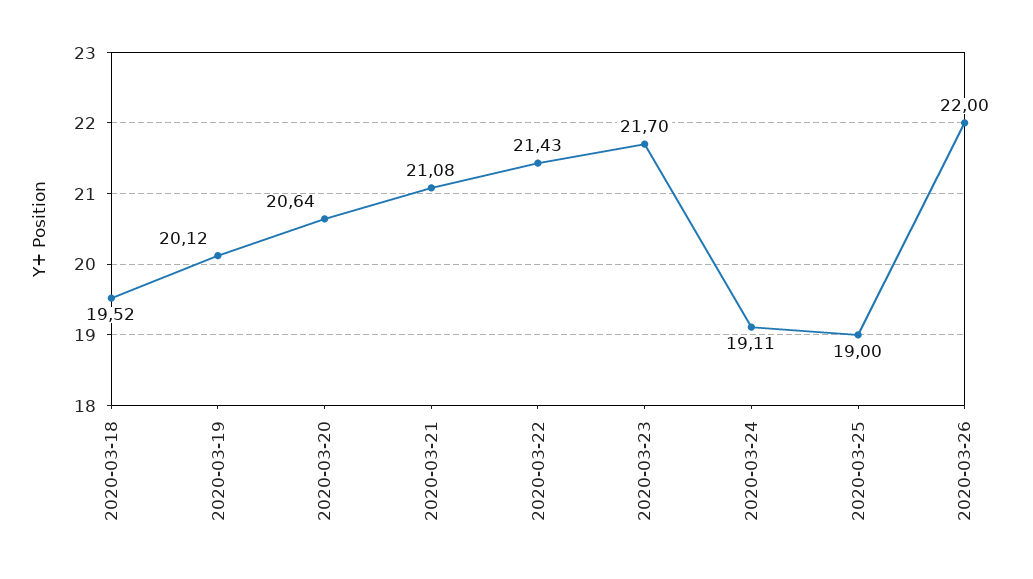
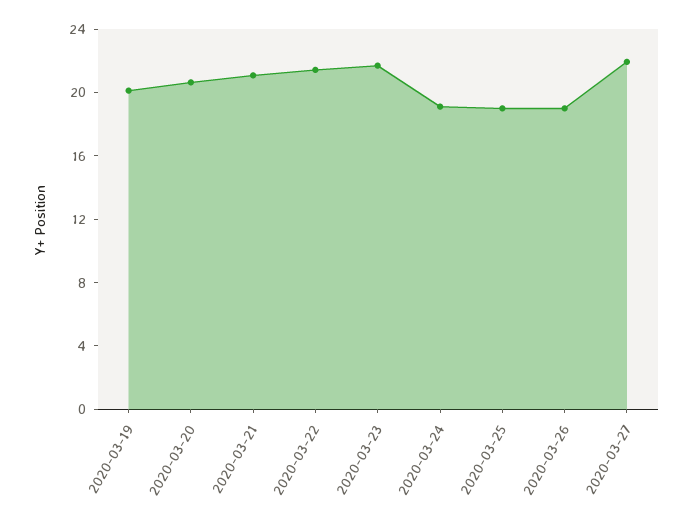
2020-03-18: 19.52 -> none
2020-03-26: 22 -> 19
2020-03-27: none -> 22

